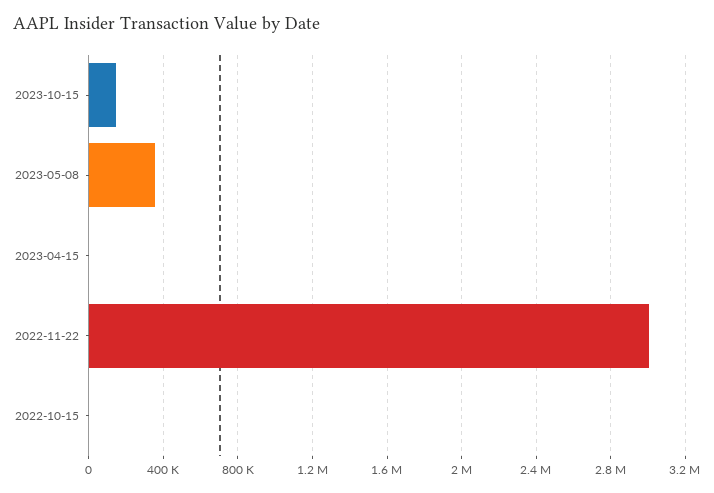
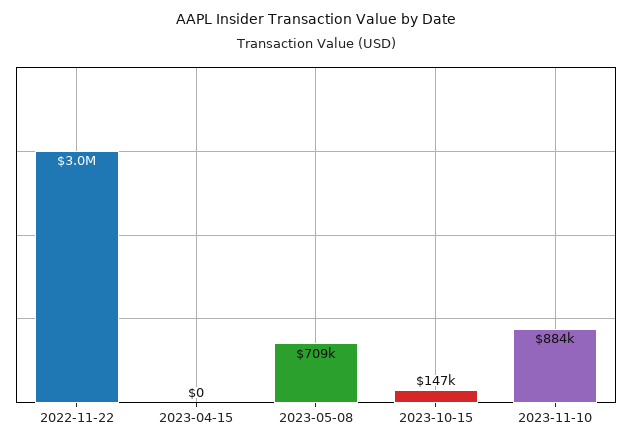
2023-05-08: 350000 -> 709000
2022-10-15: 0 -> none
2023-11-10: none -> 884000

